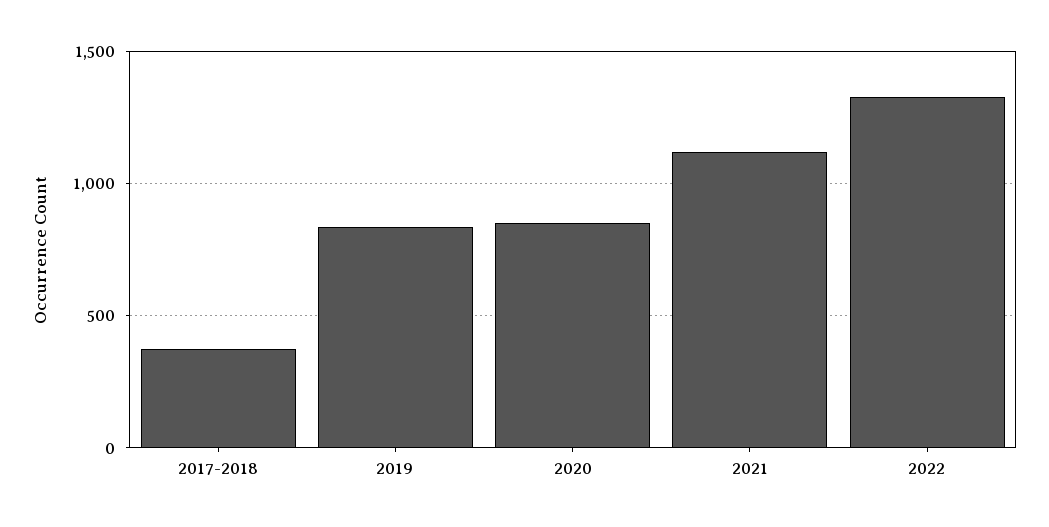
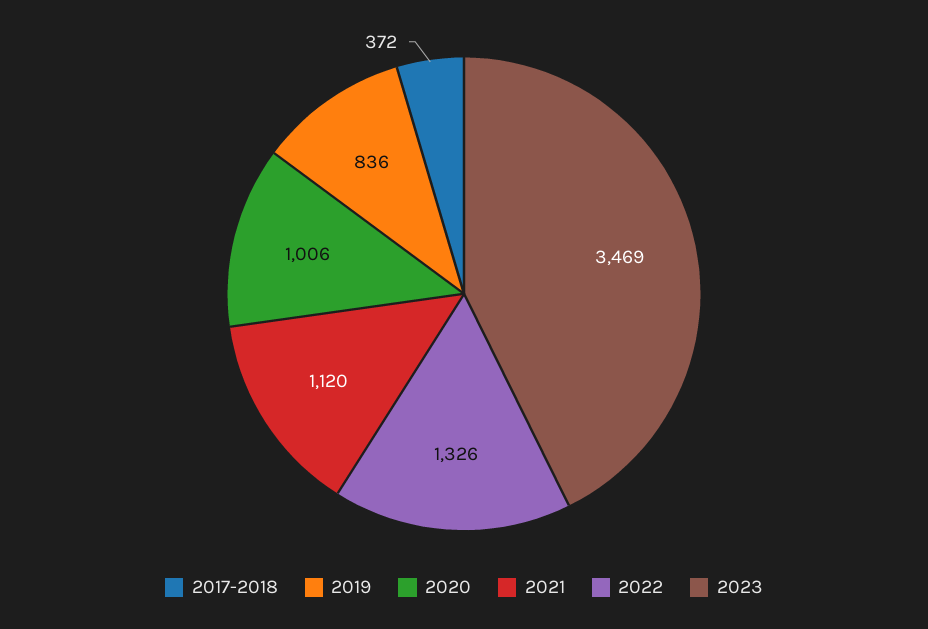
2020: 850 -> 1006
2023: none -> 3469

